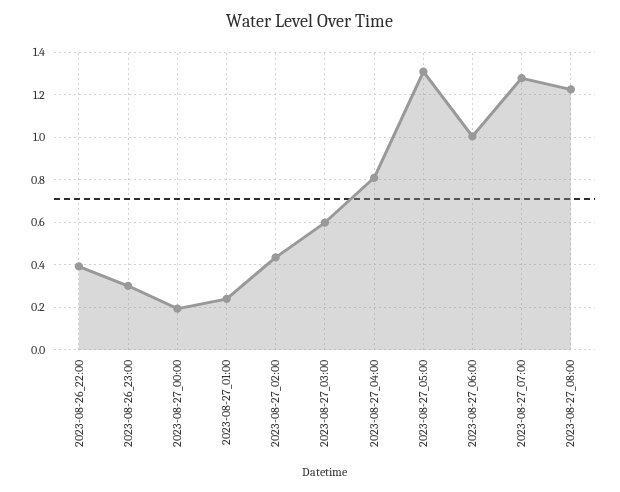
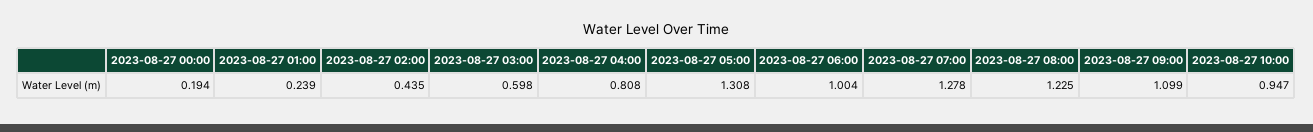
2023-08-26_22:00: 0.4 -> none
2023-08-26_23:00: 0.3 -> none
2023-08-27 09:00: none -> 1.099
2023-08-27 10:00: none -> 0.947

